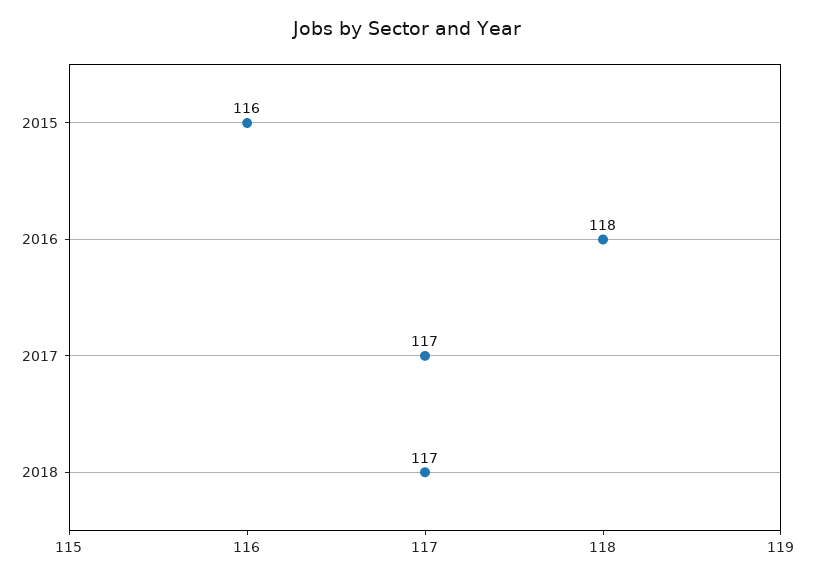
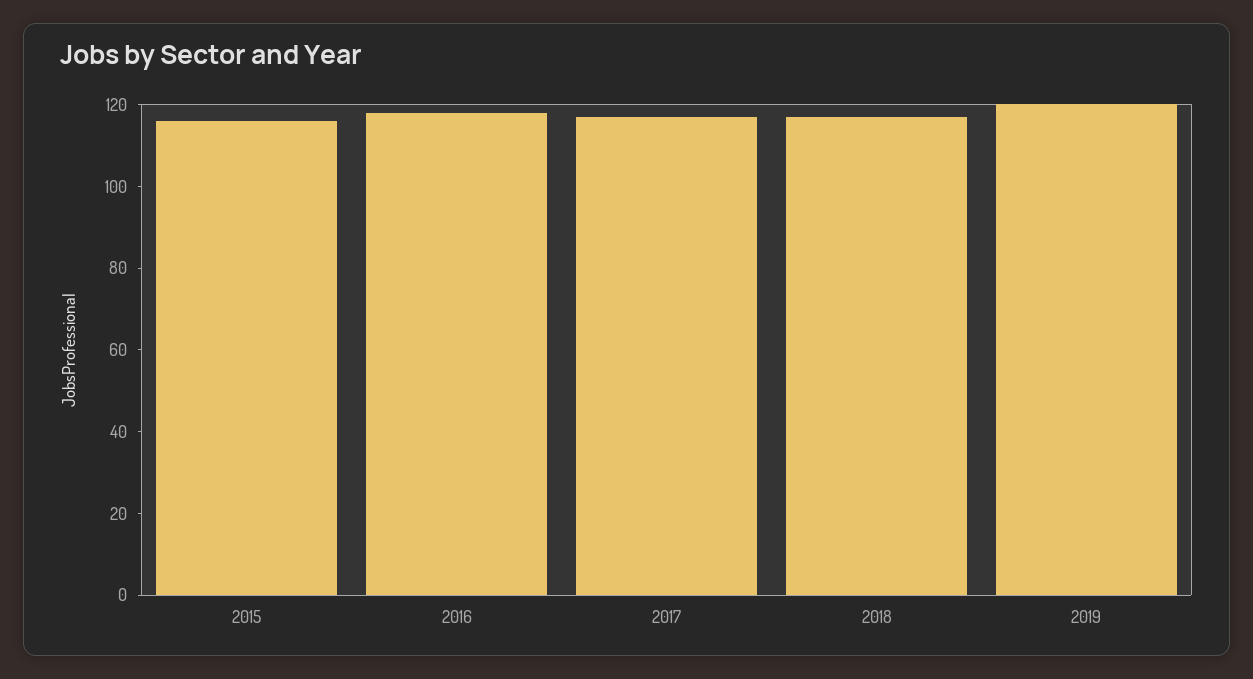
2019: none -> 120

